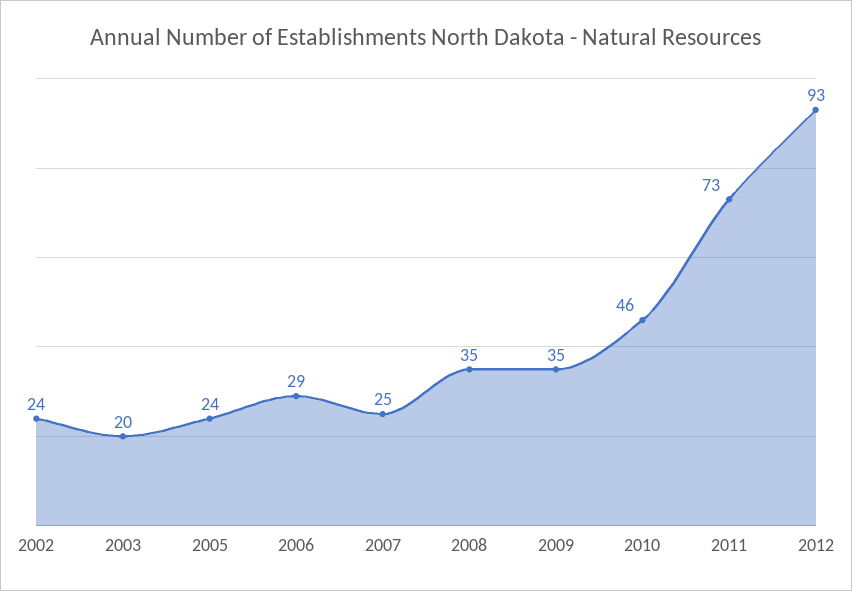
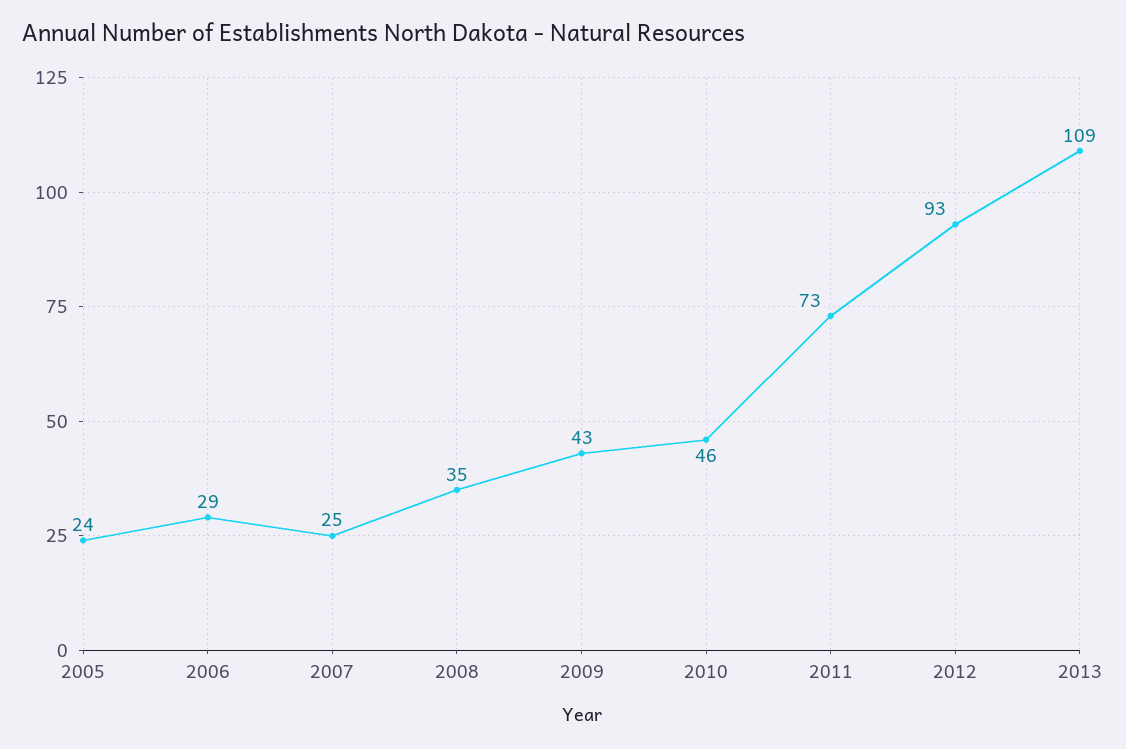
2002: 24 -> none
2003: 20 -> none
2009: 35 -> 43
2013: none -> 109

